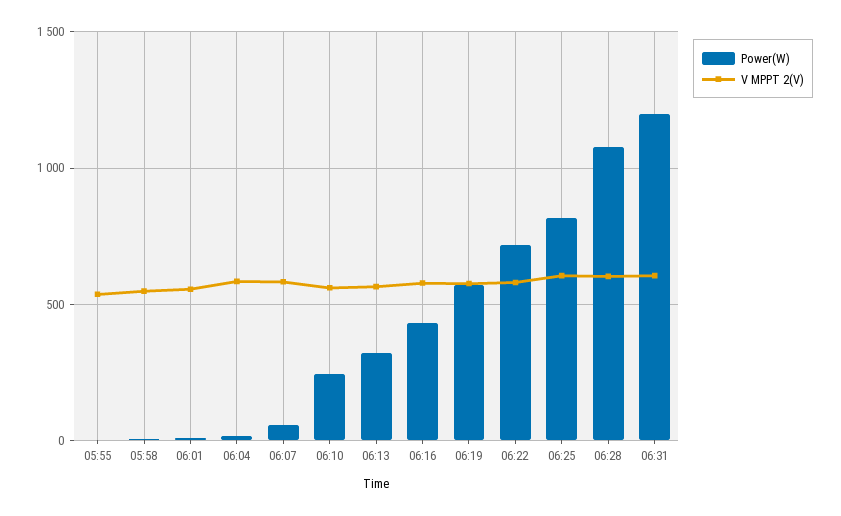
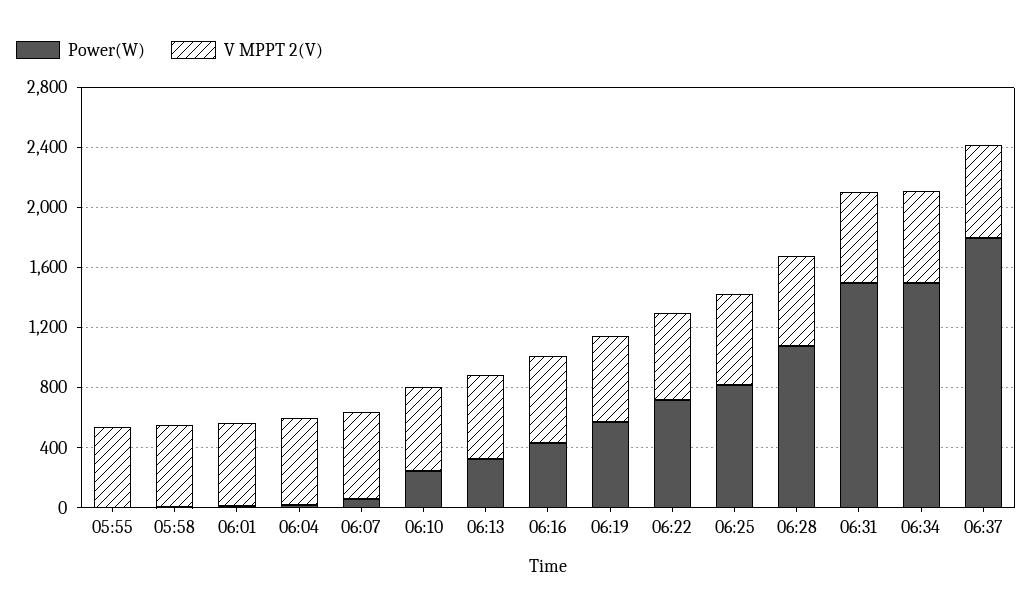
Power(W), 06:31: 1200 -> 1500
Power(W), 06:34: none -> 1500
V MPPT 2(V), 06:34: none -> 600
Power(W), 06:37: none -> 1800
V MPPT 2(V), 06:37: none -> 600

